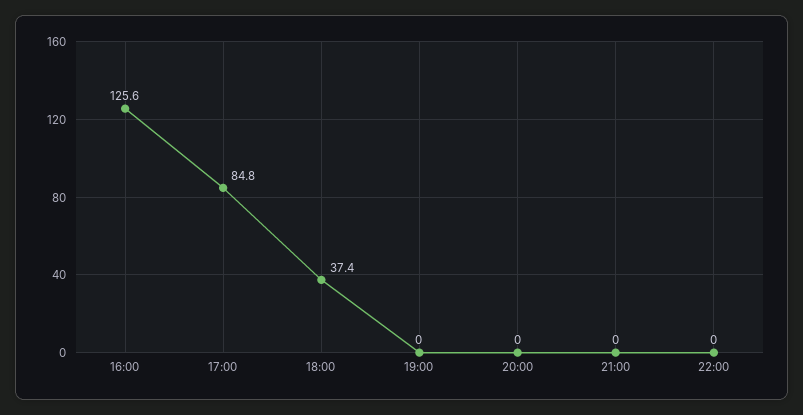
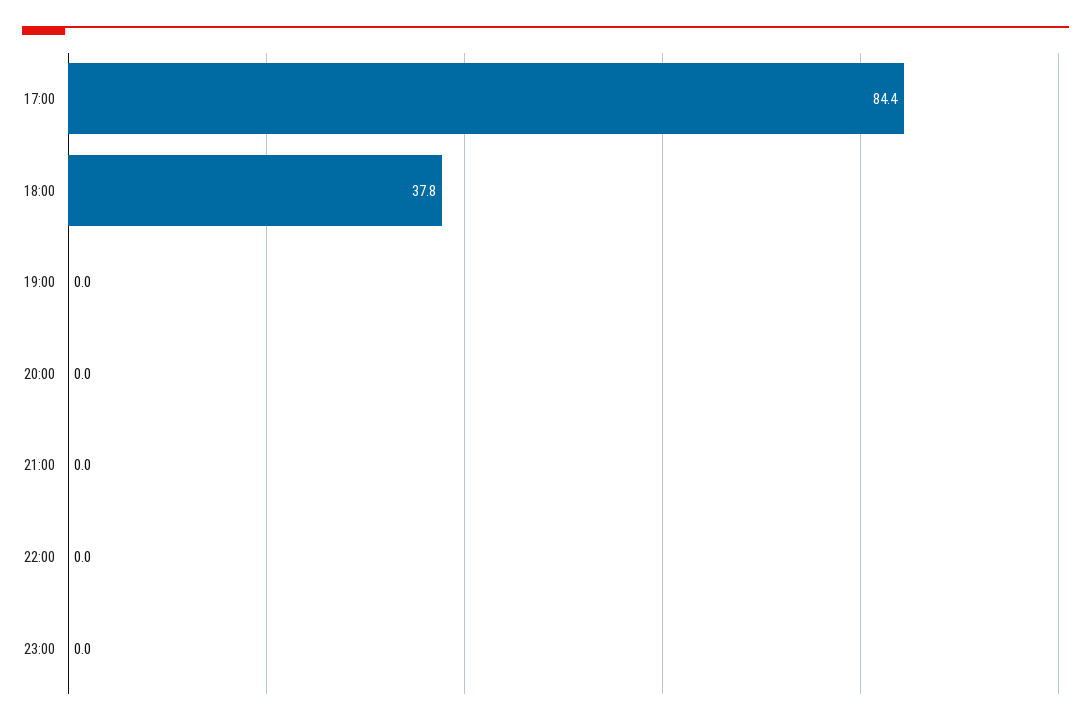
16:00: 125.6 -> none
17:00: 84.8 -> 84.4
18:00: 37.4 -> 37.8
23:00: none -> 0

